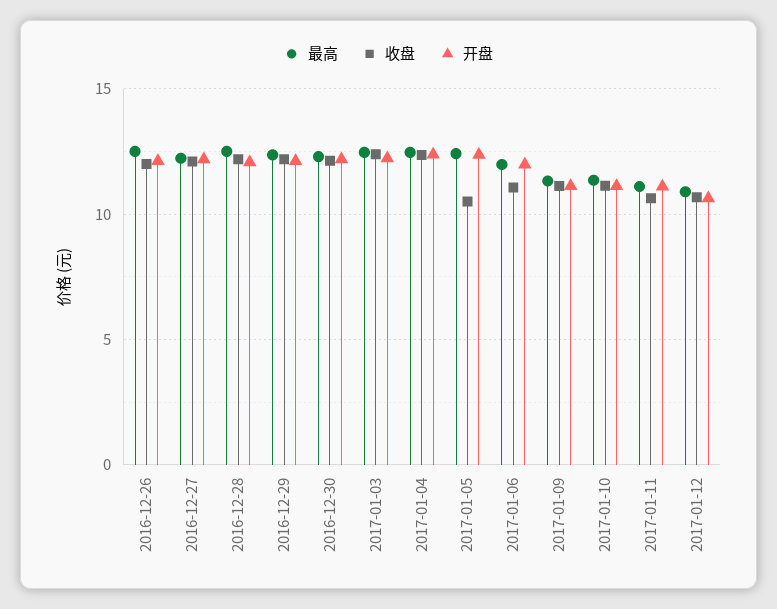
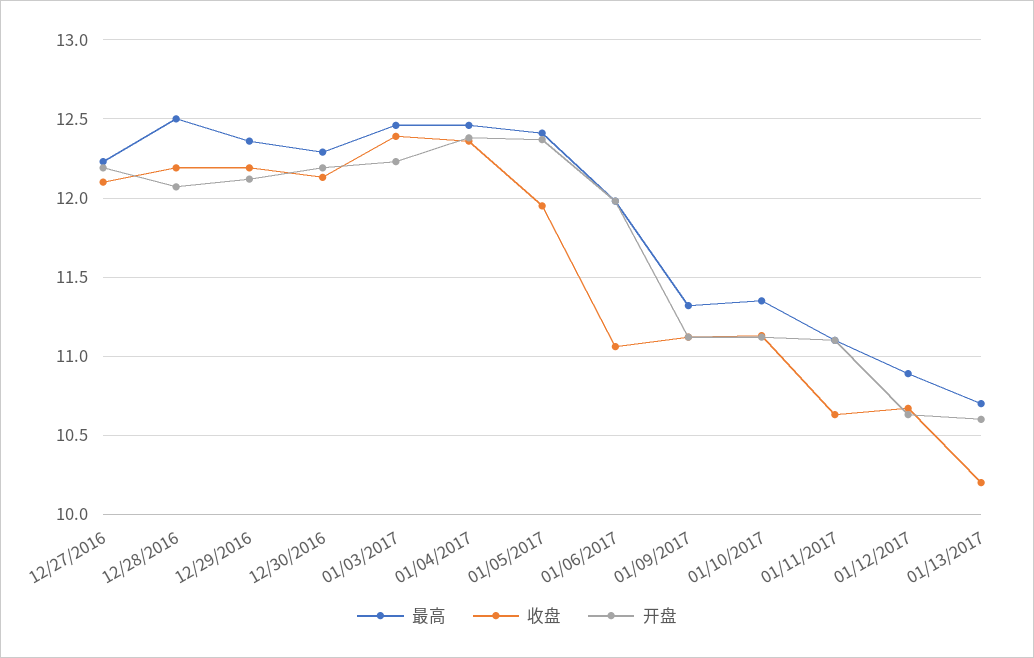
最高, 2016-12-26: 12.5 -> none
收盘, 2016-12-26: 12 -> none
开盘, 2016-12-26: 12 -> none
收盘, 2017-01-05: 10.5 -> 11.95
最高, 01/13/2017: none -> 10.7
收盘, 01/13/2017: none -> 10.2
开盘, 01/13/2017: none -> 10.6

